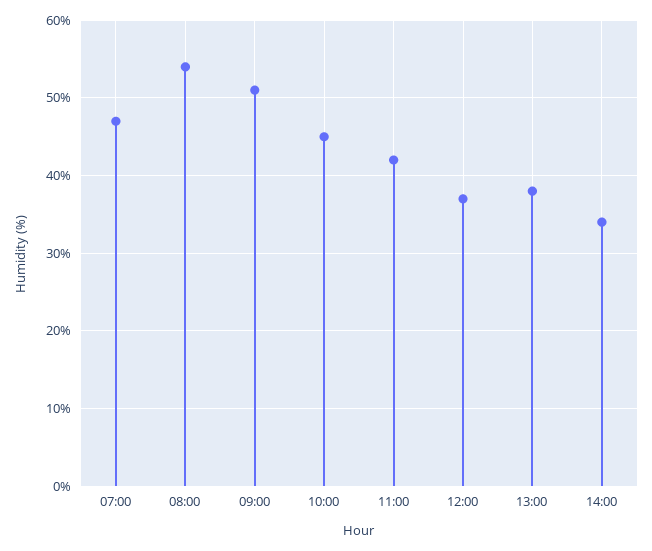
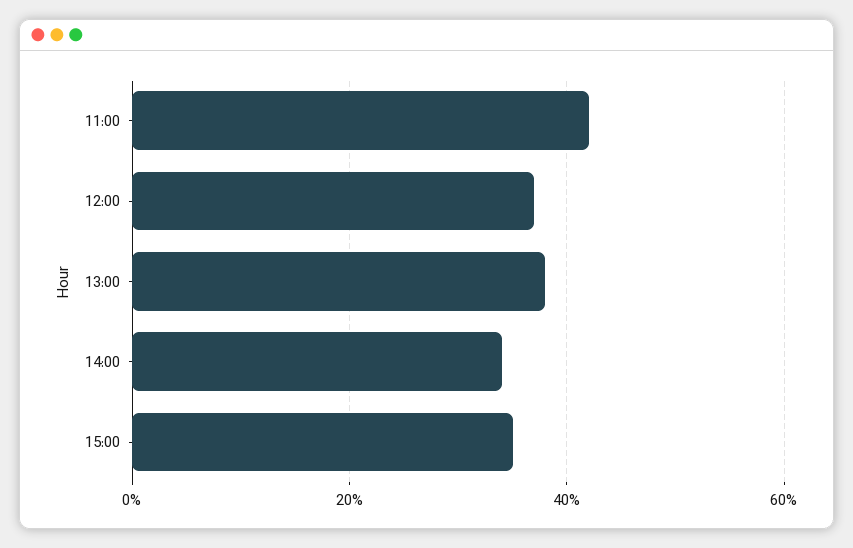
07:00: 47 -> none
08:00: 54 -> none
09:00: 51 -> none
10:00: 45 -> none
15:00: none -> 35

